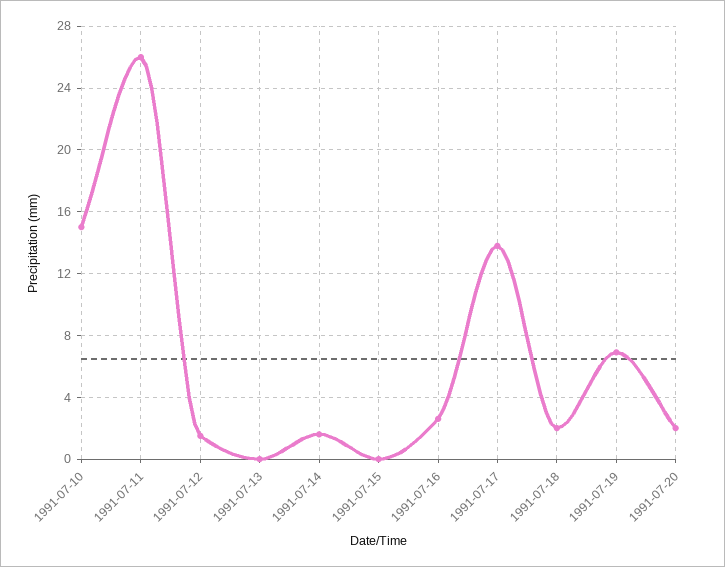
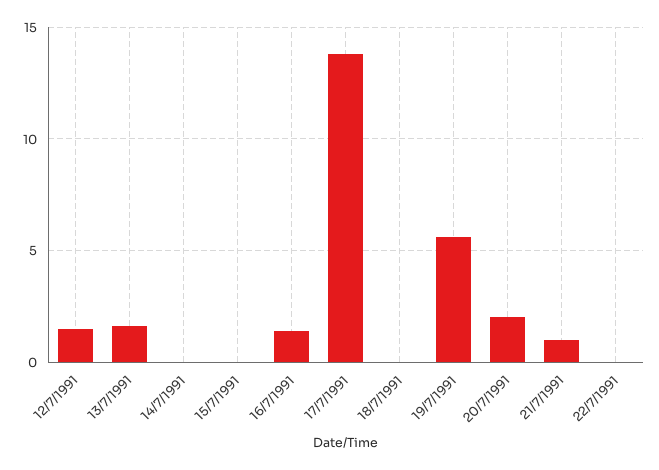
1991-07-10: 15 -> none
1991-07-11: 26 -> none
1991-07-13: 0 -> 1.5
1991-07-14: 1.5 -> 0
1991-07-16: 2.5 -> 1.5
1991-07-18: 2 -> 0
1991-07-19: 7 -> 5.5
21/7/1991: none -> 1
22/7/1991: none -> 0

